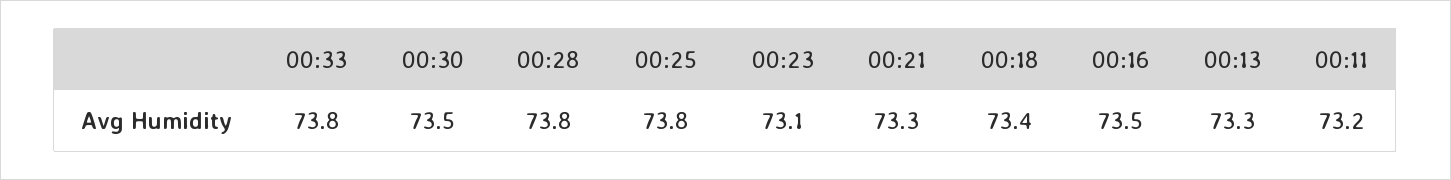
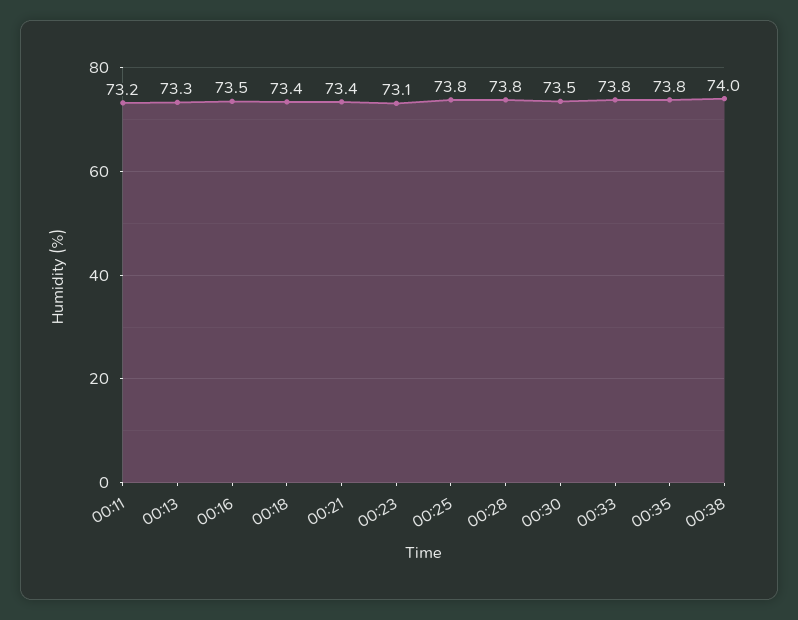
00:21: 73.3 -> 73.4
00:35: none -> 73.8
00:38: none -> 74

